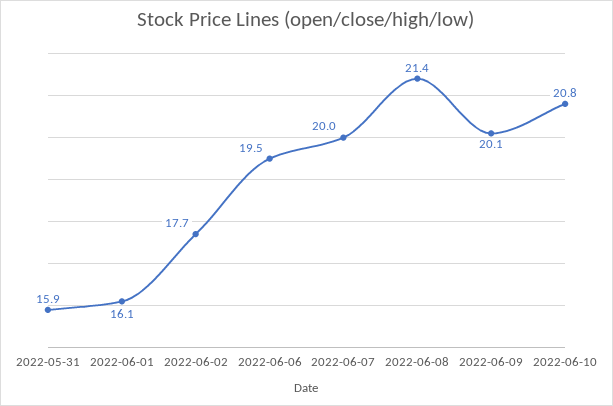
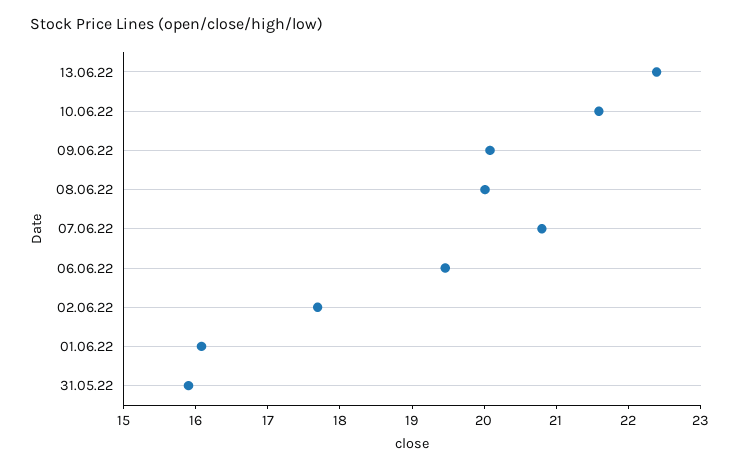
2022-06-07: 20 -> 20.8
2022-06-08: 21.4 -> 20
2022-06-10: 20.8 -> 21.6
13.06.22: none -> 22.4

